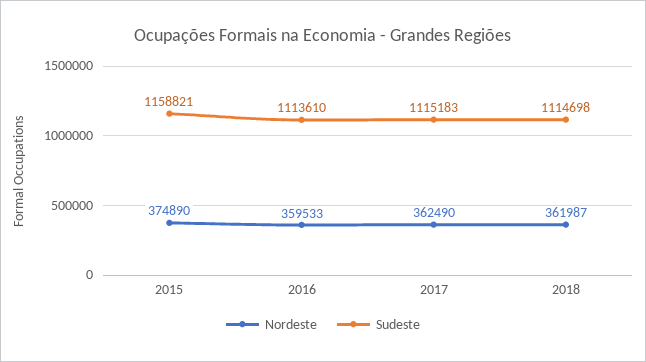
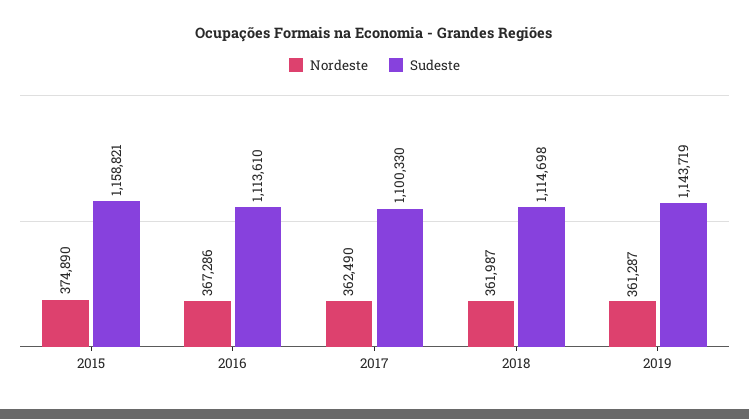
Nordeste, 2016: 359533 -> 367286
Sudeste, 2017: 1115183 -> 1100330
Nordeste, 2019: none -> 361287
Sudeste, 2019: none -> 1143719

